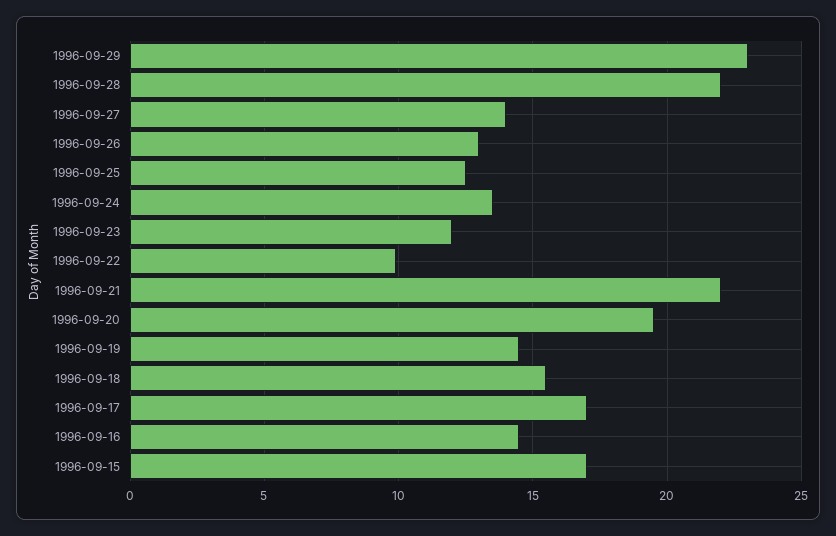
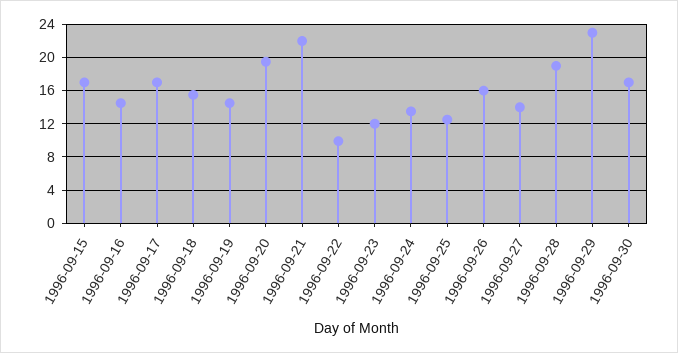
1996-09-28: 22 -> 19
1996-09-26: 13 -> 16
1996-09-30: none -> 17

